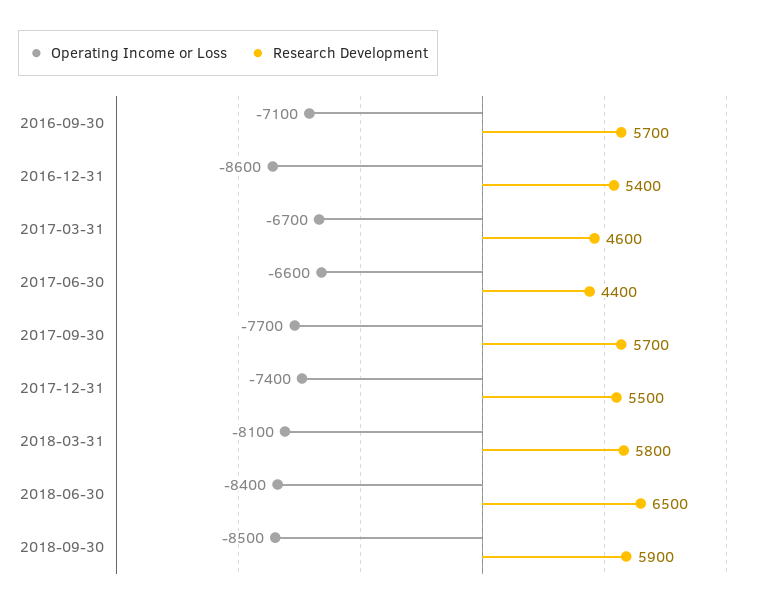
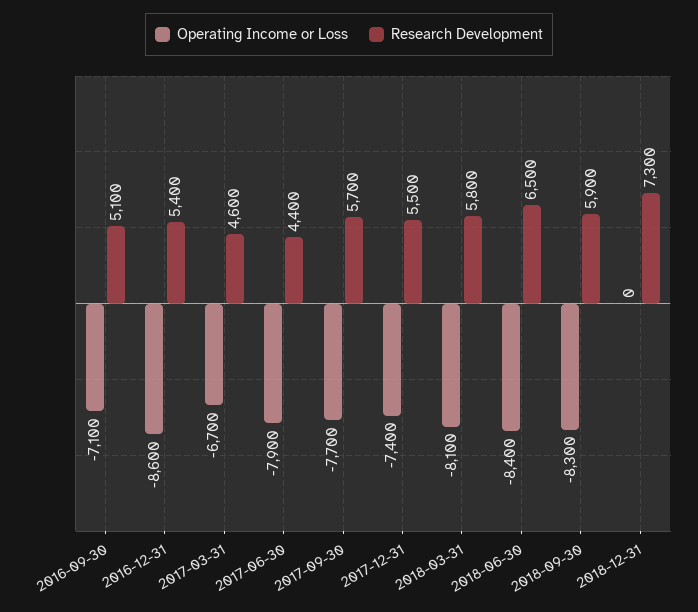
Research Development, 2016-09-30: 5700 -> 5100
Operating Income or Loss, 2017-06-30: -6600 -> -7900
Operating Income or Loss, 2018-09-30: -8500 -> -8300
Operating Income or Loss, 2018-12-31: none -> 0
Research Development, 2018-12-31: none -> 7300

